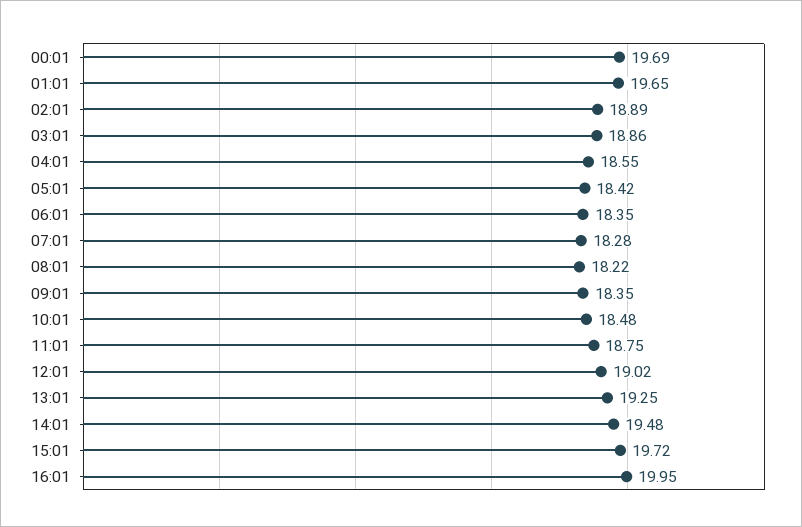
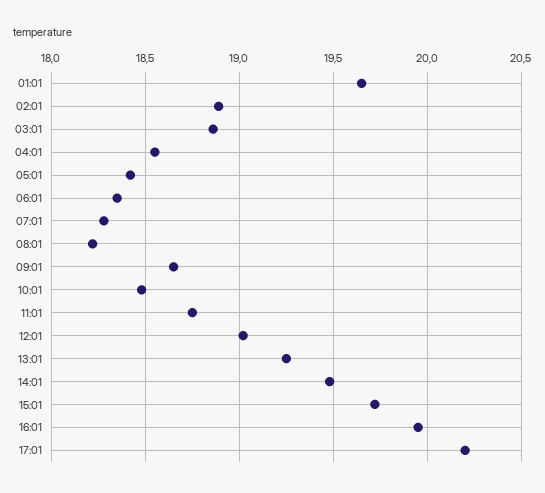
00:01: 19.69 -> none
09:01: 18.35 -> 18.65
17:01: none -> 20.2

